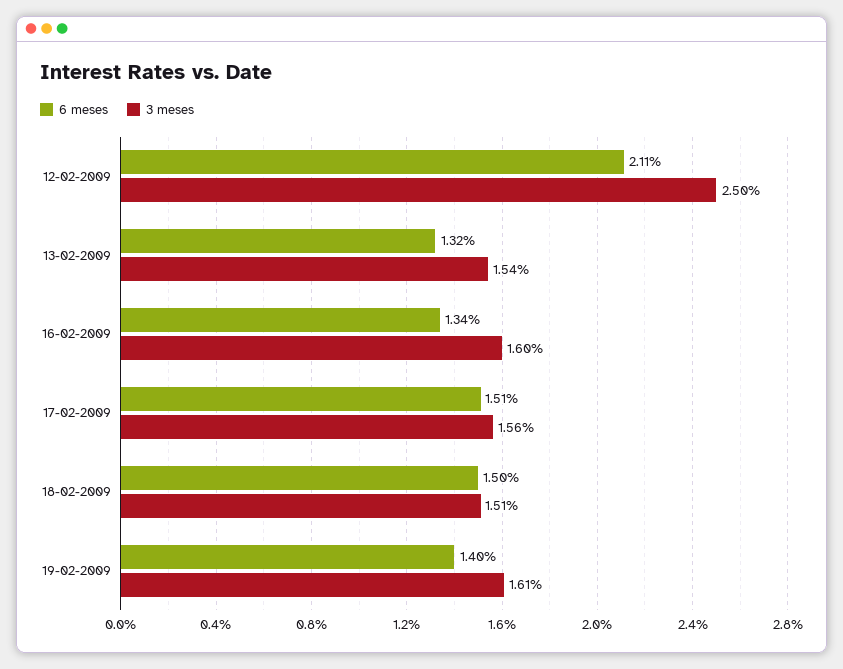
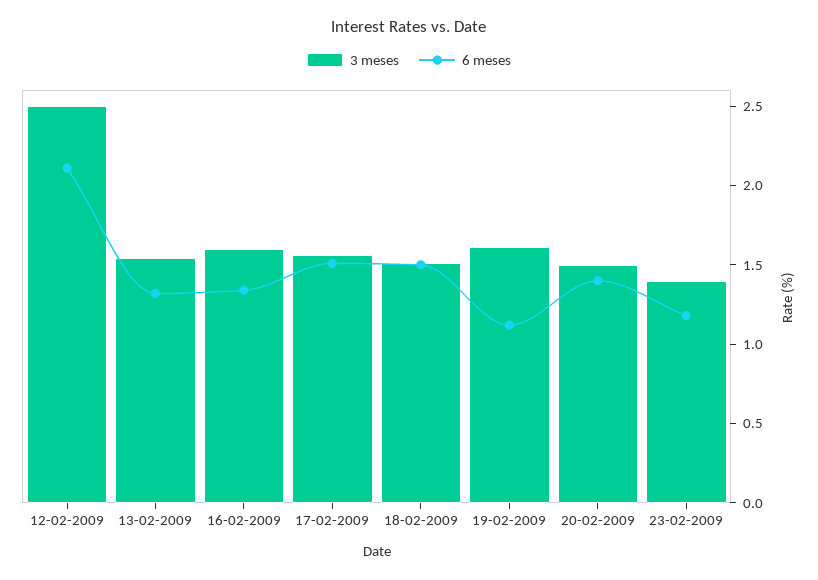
6 meses, 19-02-2009: 1.4 -> 1.1
3 meses, 20-02-2009: none -> 1.5
6 meses, 20-02-2009: none -> 1.4
3 meses, 23-02-2009: none -> 1.4
6 meses, 23-02-2009: none -> 1.2

